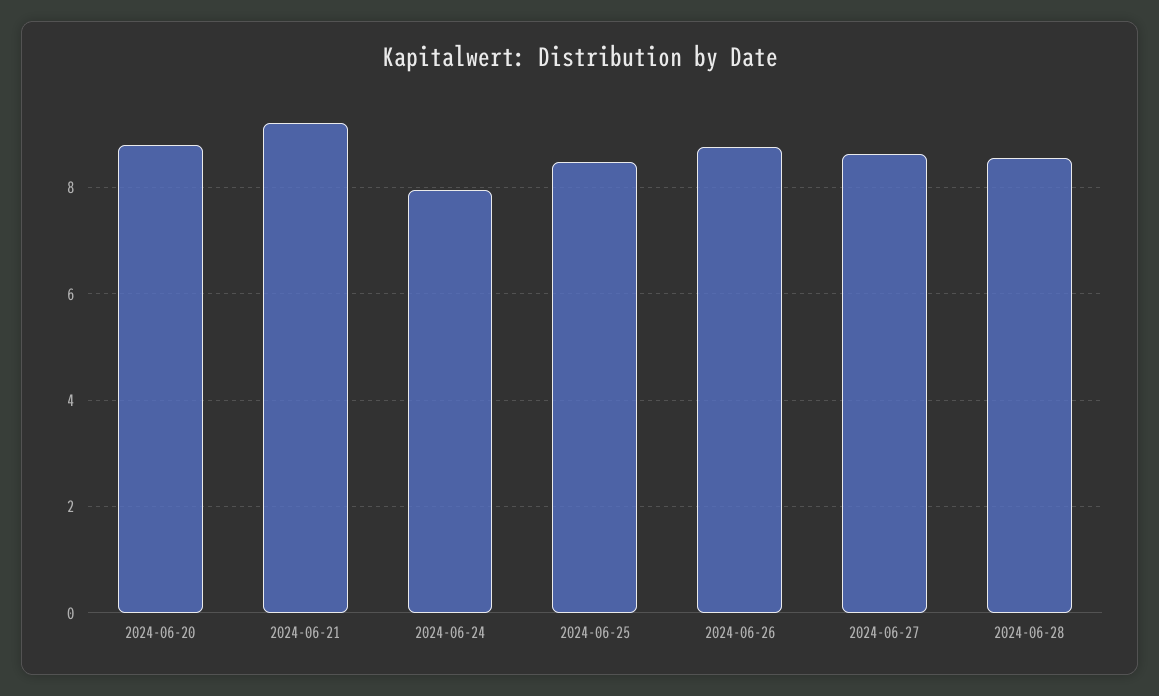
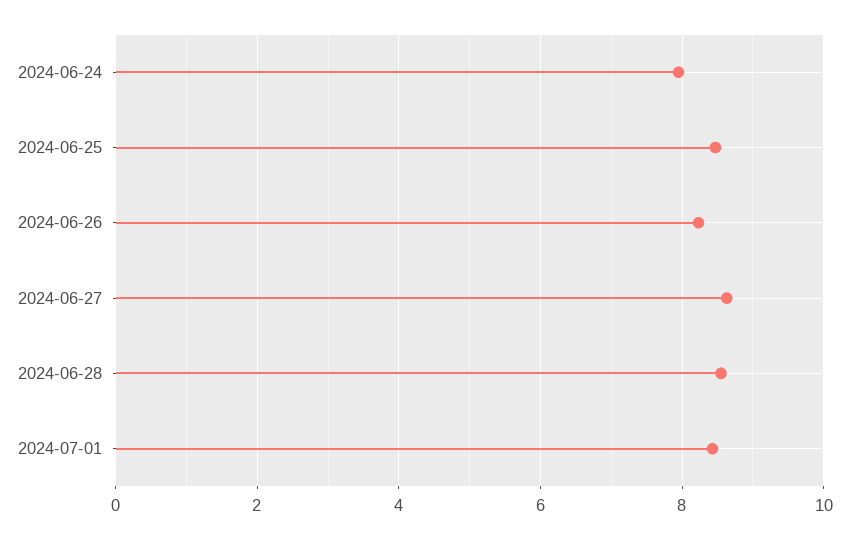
2024-06-20: 8.8 -> none
2024-06-21: 9.2 -> none
2024-06-26: 8.8 -> 8.2
2024-07-01: none -> 8.4

